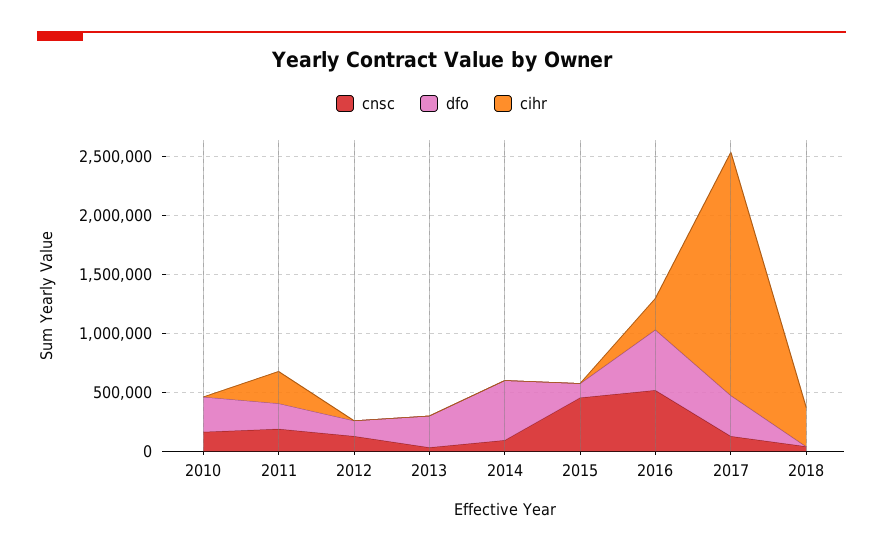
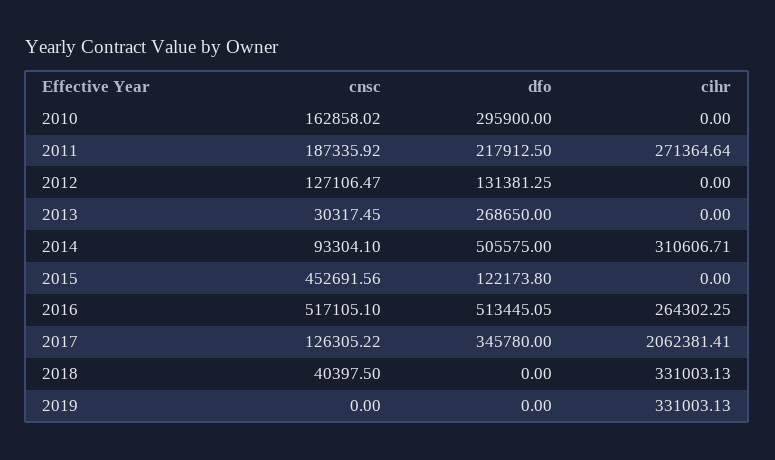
cihr, 2014: 0 -> 310606.71
cnsc, 2019: none -> 0
dfo, 2019: none -> 0
cihr, 2019: none -> 331003.13

